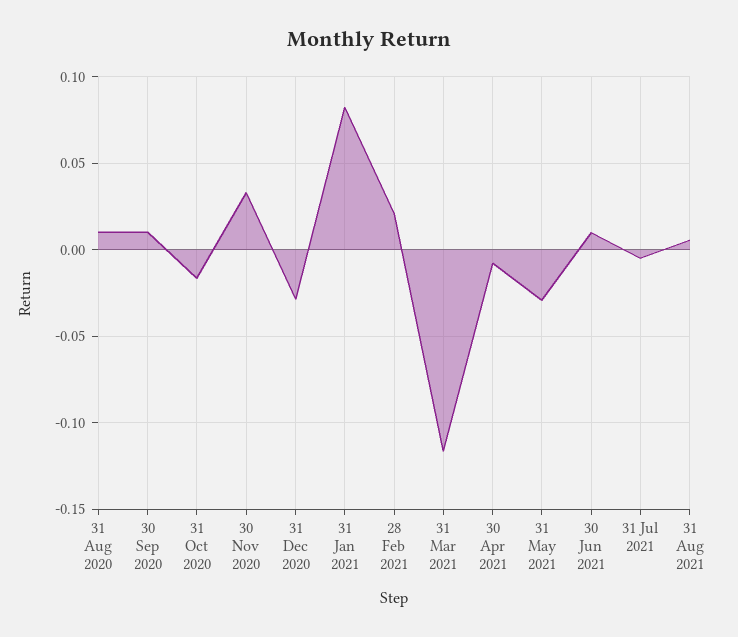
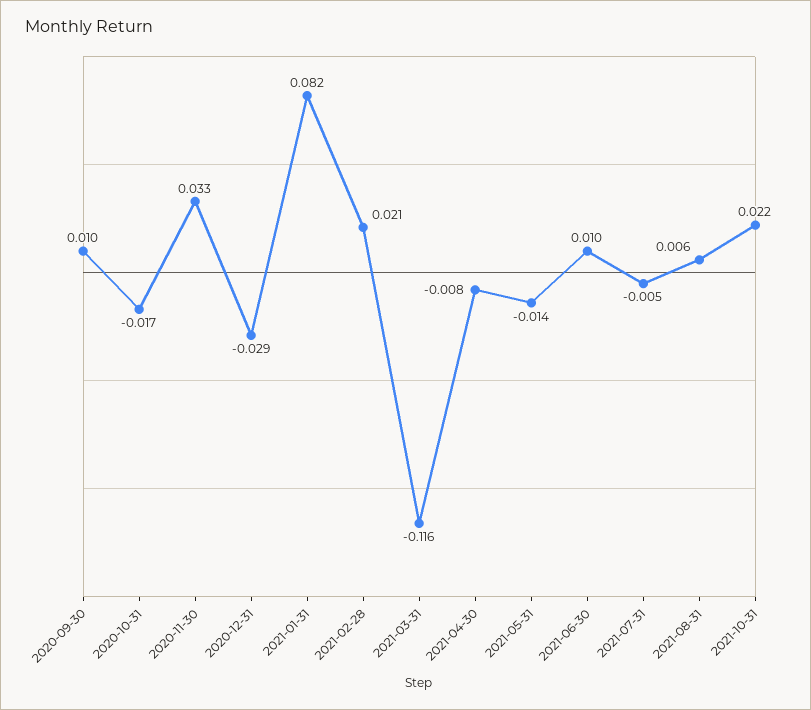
31 Aug 2020: 0.01 -> none
31 May 2021: -0.03 -> -0.014
2021-10-31: none -> 0.022

